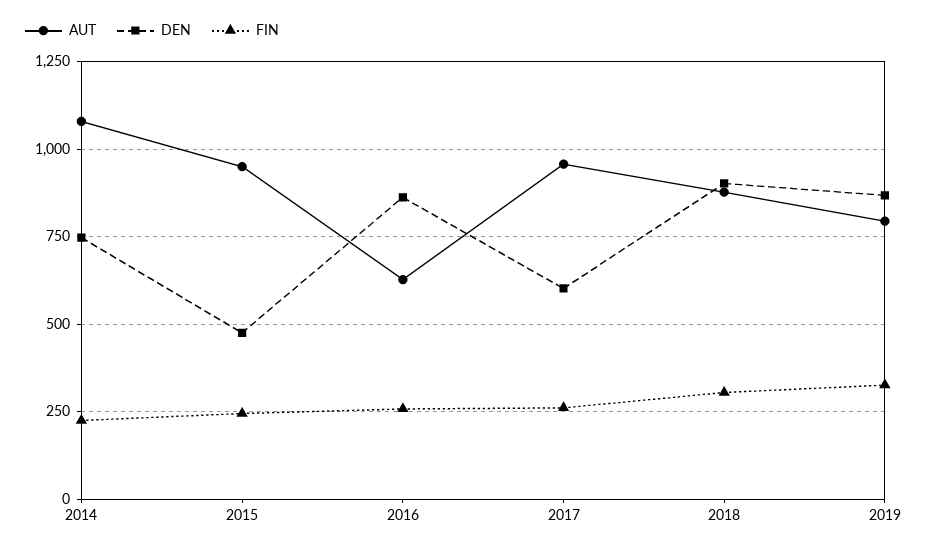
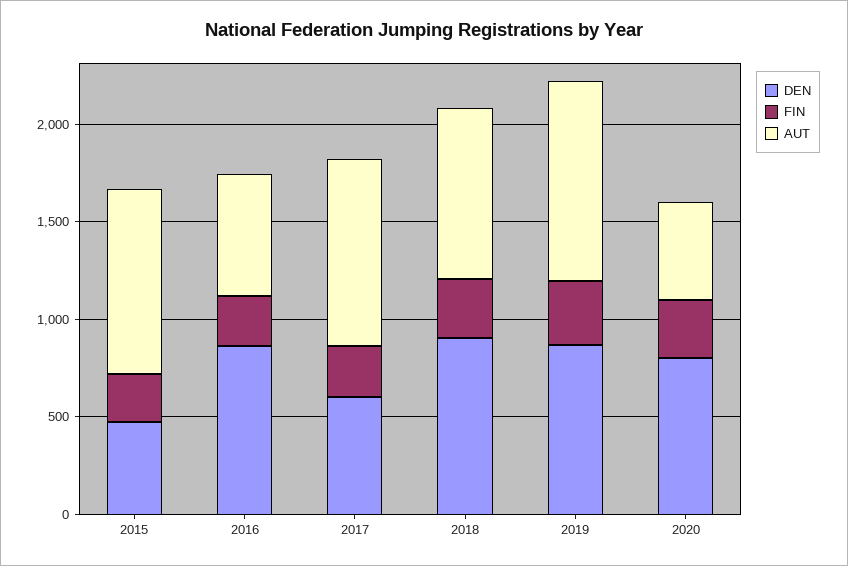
AUT, 2014: 1075 -> none
DEN, 2014: 750 -> none
FIN, 2014: 225 -> none
AUT, 2019: 800 -> 1000
DEN, 2020: none -> 800
FIN, 2020: none -> 300
AUT, 2020: none -> 500

